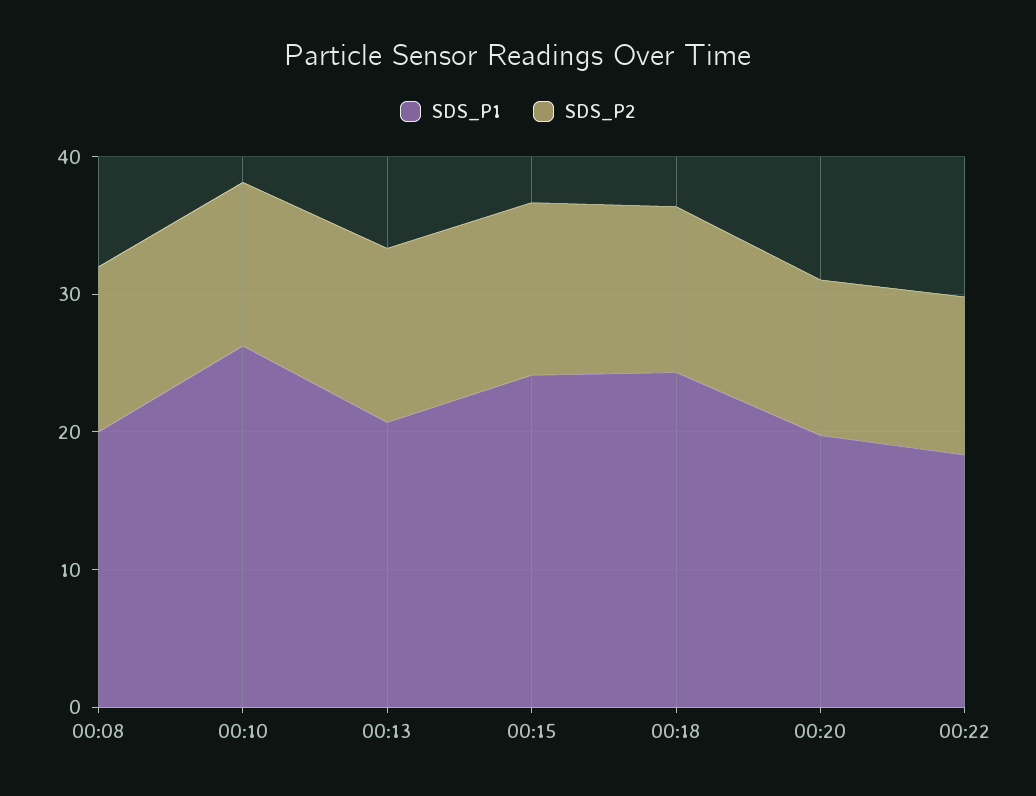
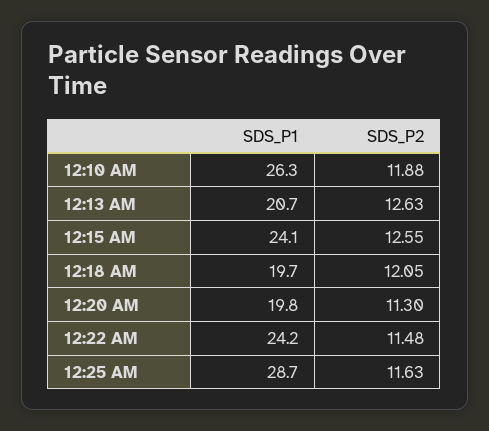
SDS_P1, 00:08: 20 -> none
SDS_P2, 00:08: 12 -> none
SDS_P1, 00:18: 24 -> 19.7
SDS_P1, 00:22: 18 -> 24.2
SDS_P1, 12:25 AM: none -> 28.7
SDS_P2, 12:25 AM: none -> 11.63

